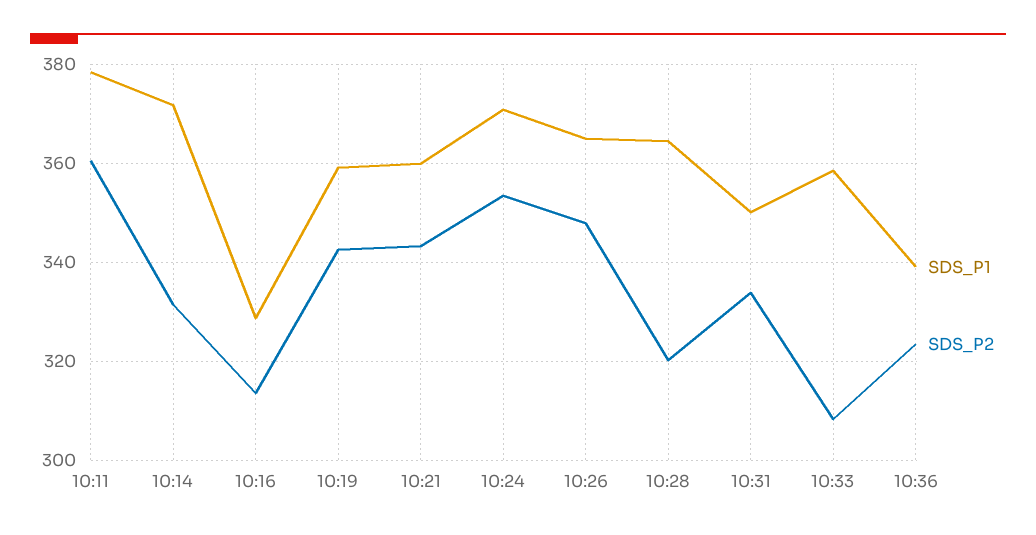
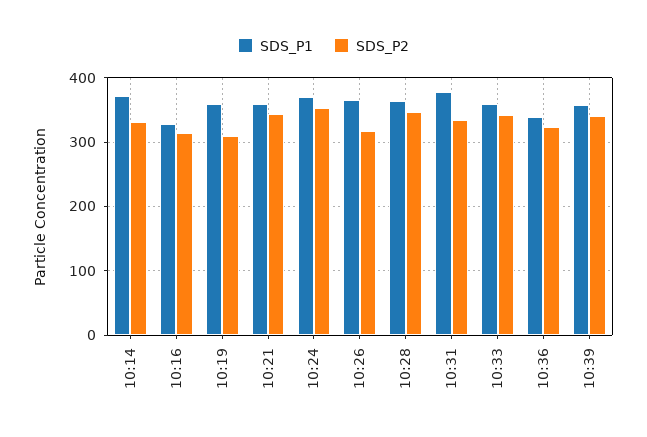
SDS_P1, 10:11: 378 -> none
SDS_P2, 10:11: 360 -> none
SDS_P2, 10:19: 342 -> 310
SDS_P2, 10:26: 348 -> 320
SDS_P2, 10:28: 320 -> 350
SDS_P1, 10:31: 350 -> 380
SDS_P2, 10:33: 308 -> 340
SDS_P1, 10:39: none -> 360
SDS_P2, 10:39: none -> 340

